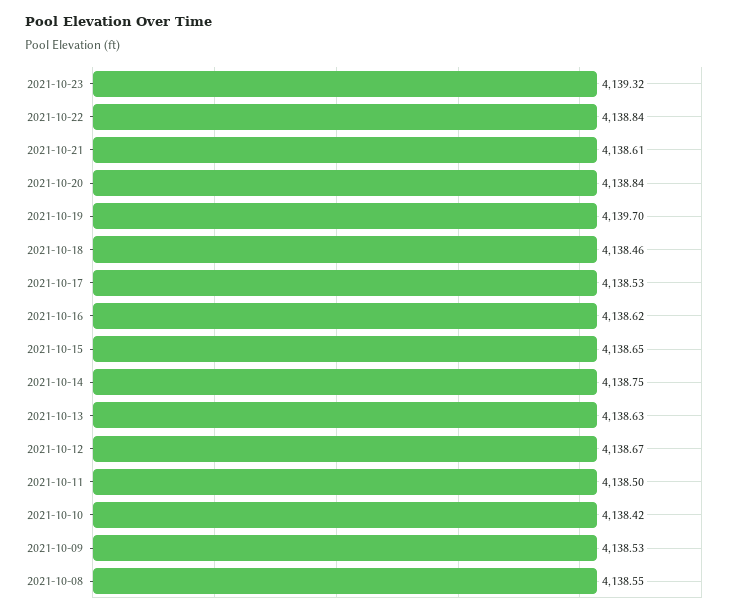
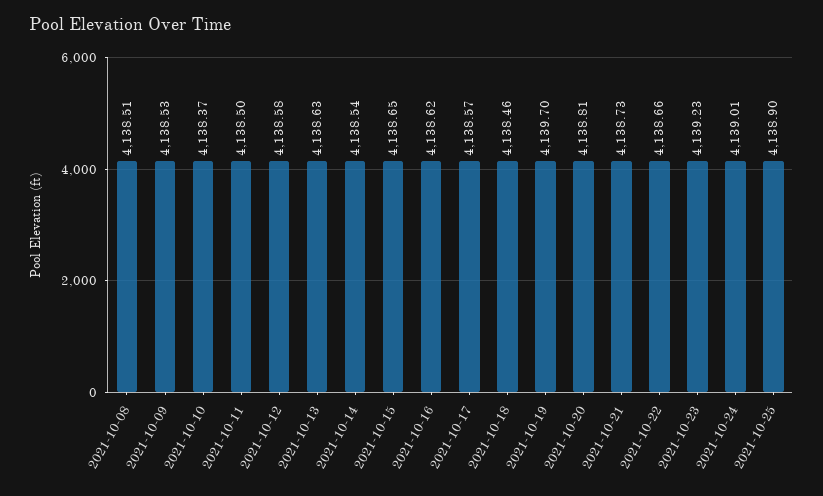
2021-10-23: 4139.32 -> 4139.23
2021-10-22: 4138.84 -> 4138.66
2021-10-21: 4138.61 -> 4138.73
2021-10-20: 4138.84 -> 4138.81
2021-10-17: 4138.53 -> 4138.57
2021-10-14: 4138.75 -> 4138.54
2021-10-12: 4138.67 -> 4138.58
2021-10-10: 4138.42 -> 4138.37
2021-10-08: 4138.55 -> 4138.51
2021-10-24: none -> 4139.01
2021-10-25: none -> 4138.9

